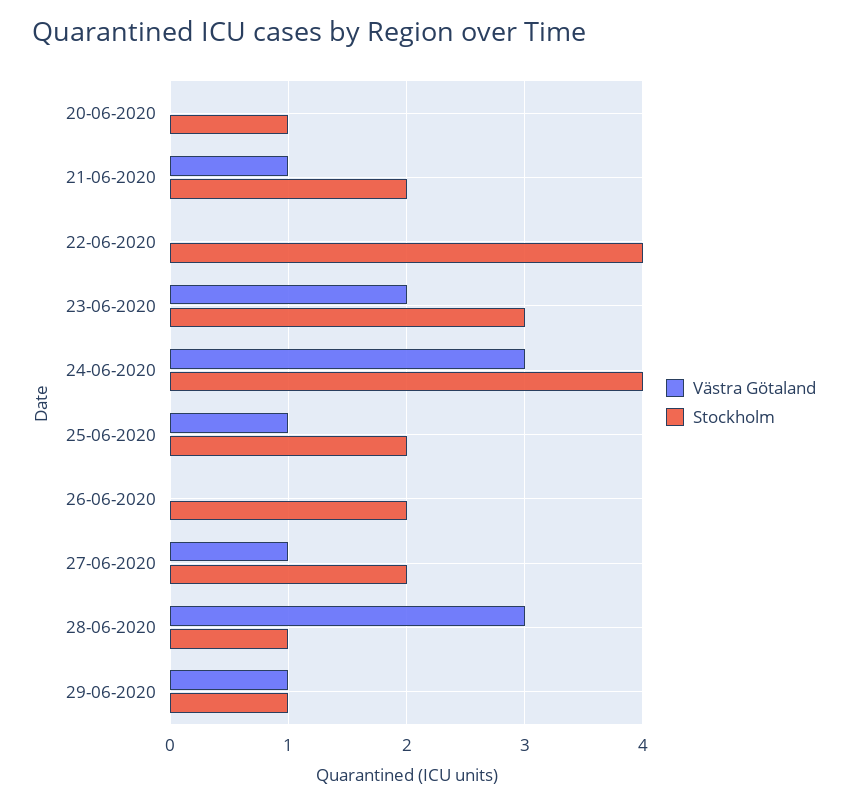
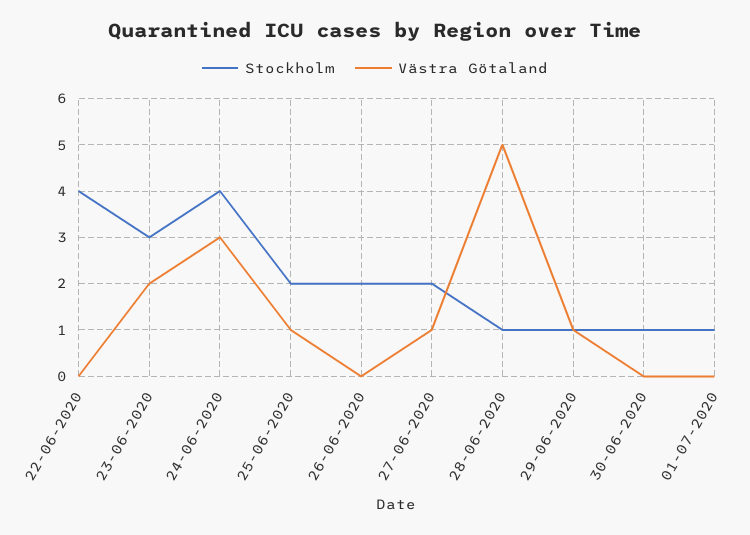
Västra Götaland, 20-06-2020: 0 -> none
Stockholm, 20-06-2020: 1 -> none
Västra Götaland, 21-06-2020: 1 -> none
Stockholm, 21-06-2020: 2 -> none
Västra Götaland, 28-06-2020: 3 -> 5
Stockholm, 30-06-2020: none -> 1
Västra Götaland, 30-06-2020: none -> 0
Stockholm, 01-07-2020: none -> 1
Västra Götaland, 01-07-2020: none -> 0

